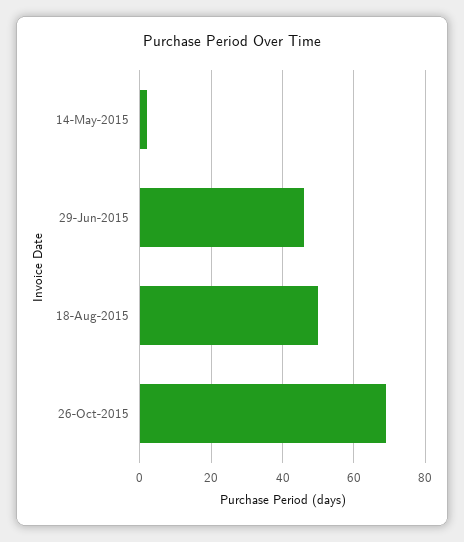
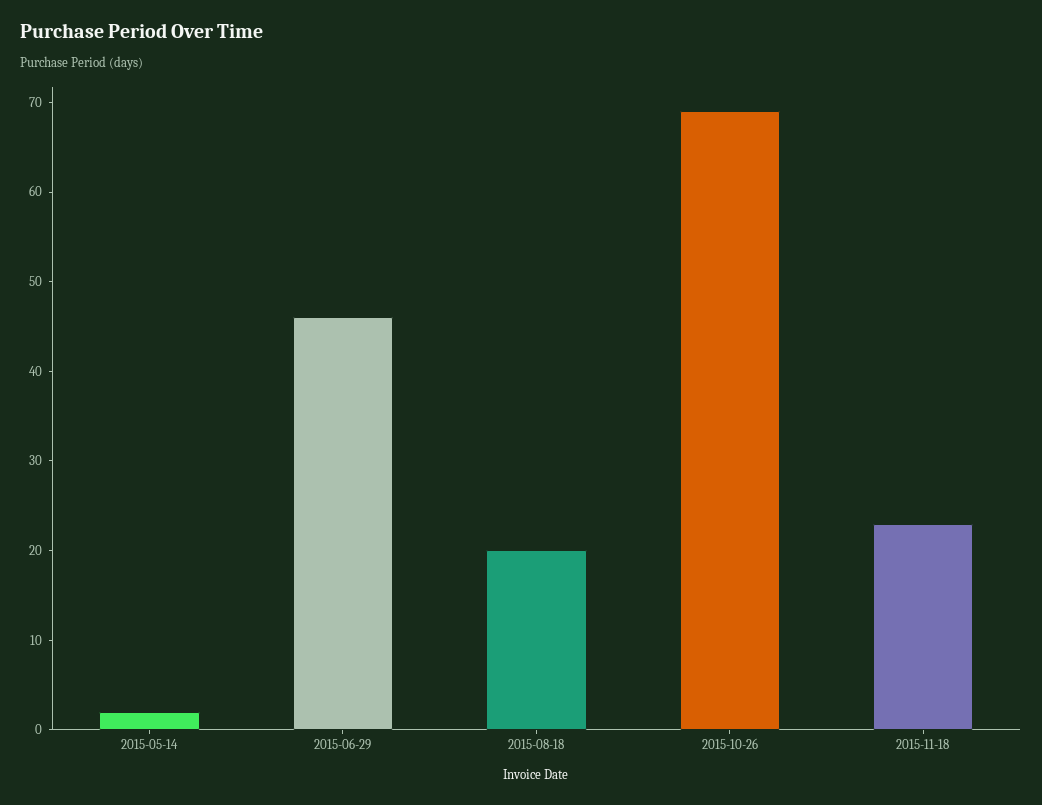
18-Aug-2015: 50 -> 20
2015-11-18: none -> 23

